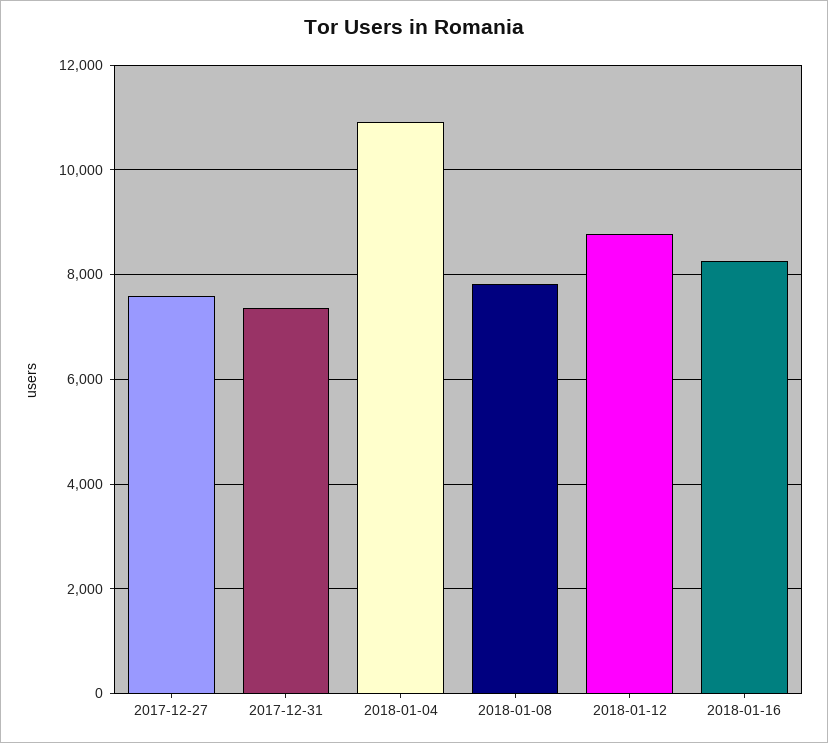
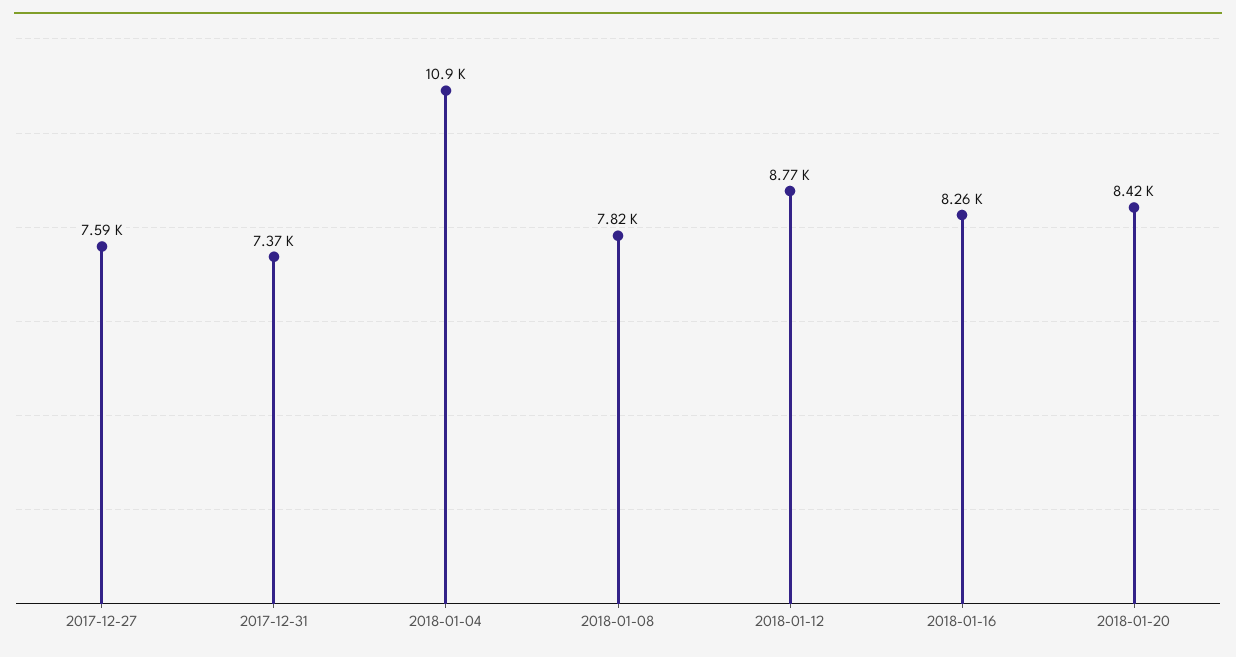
2018-01-20: none -> 8420

